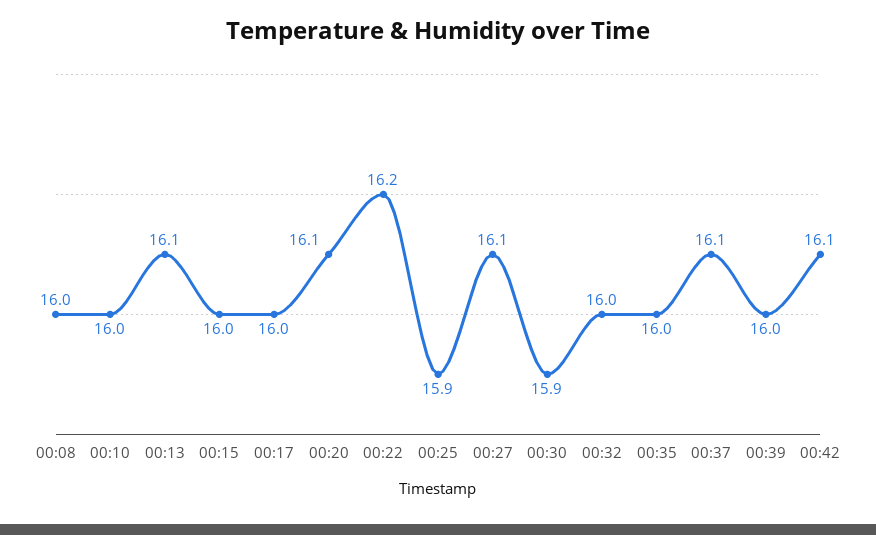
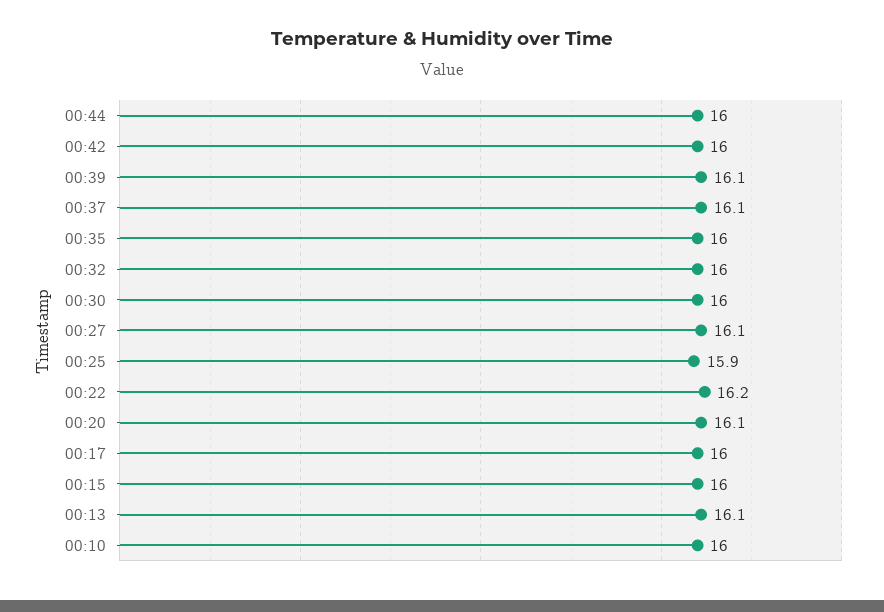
00:08: 16 -> none
00:30: 15.9 -> 16
00:39: 16 -> 16.1
00:42: 16.1 -> 16
00:44: none -> 16

